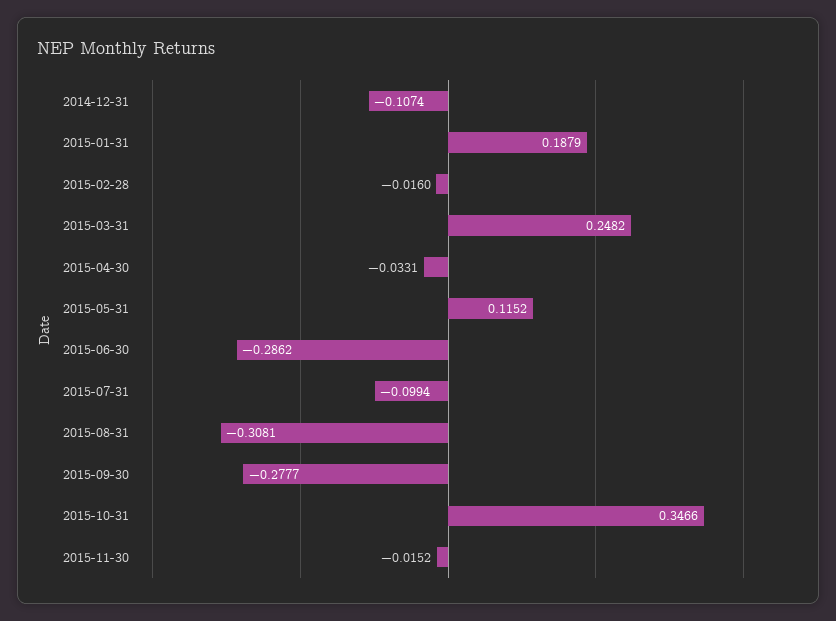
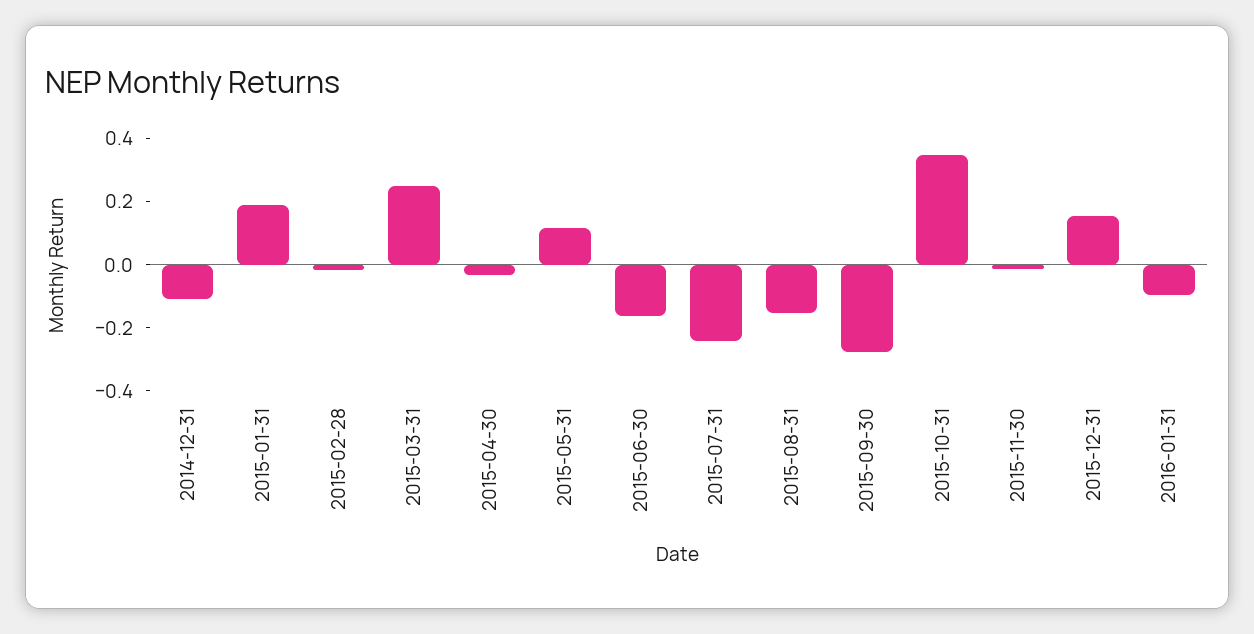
2015-06-30: -0.2862 -> -0.15
2015-07-31: -0.0994 -> -0.25
2015-08-31: -0.3081 -> -0.15
2015-12-31: none -> 0.15
2016-01-31: none -> -0.1

